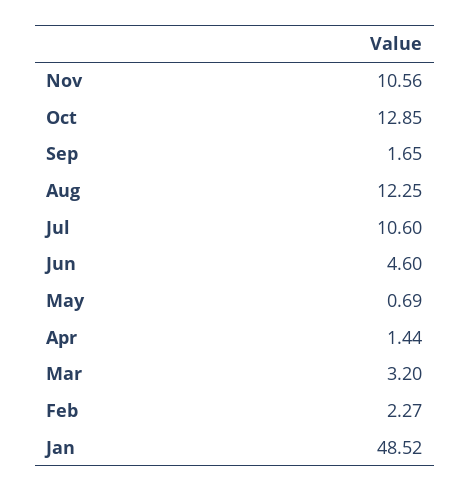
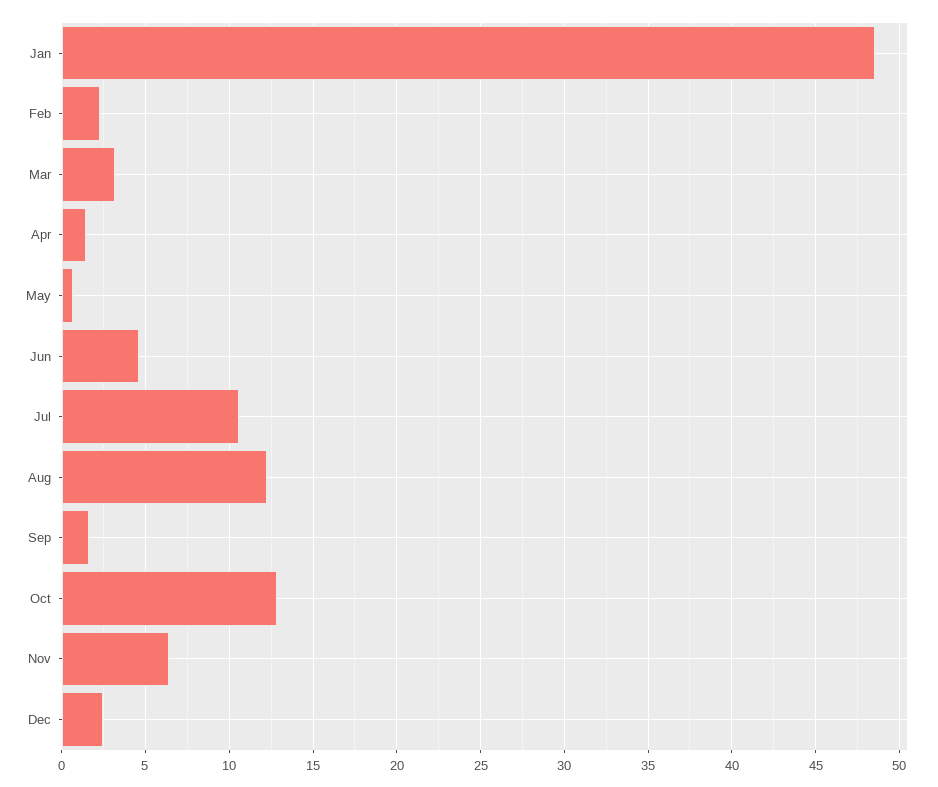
Nov: 10.56 -> 6.5
Dec: none -> 2.5

